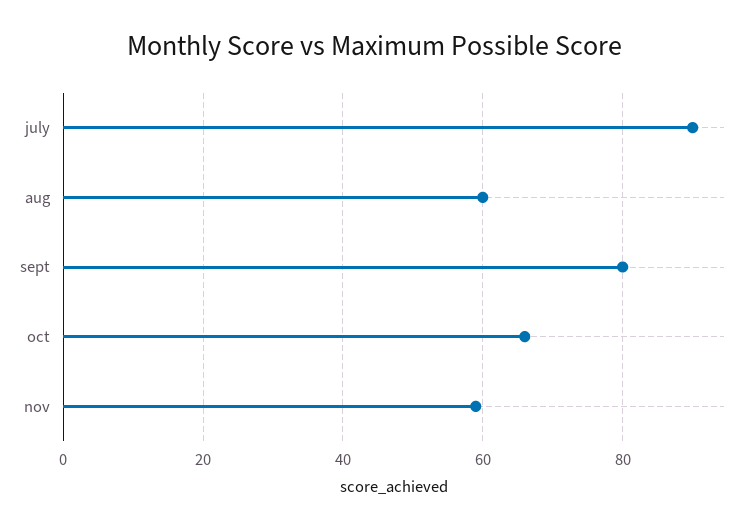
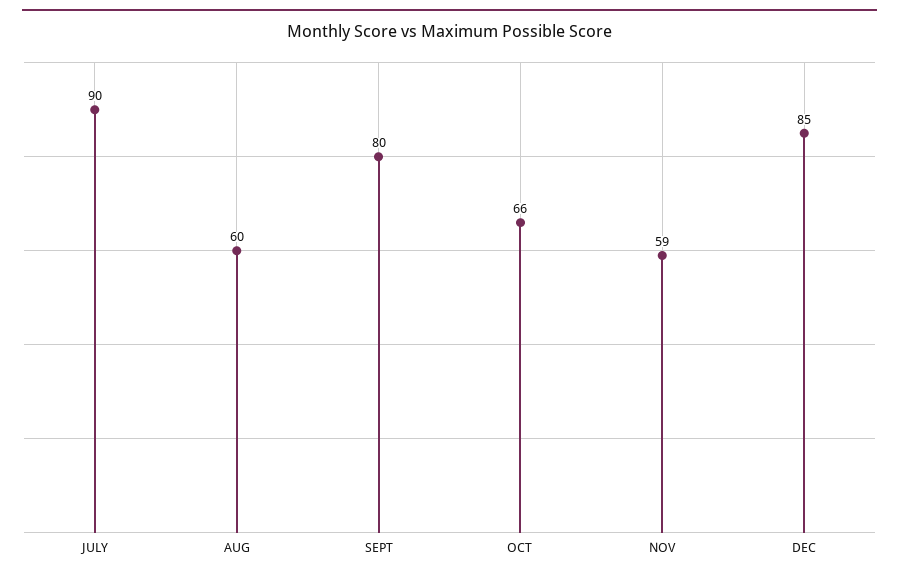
DEC: none -> 85

